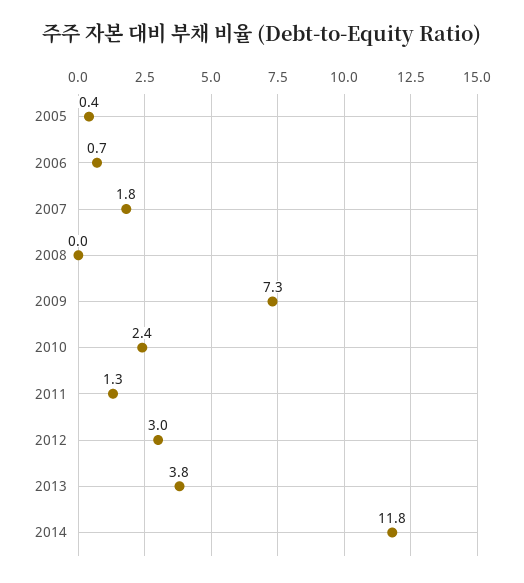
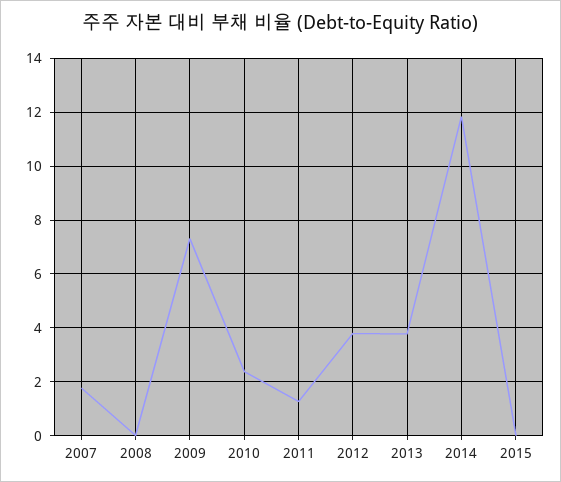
2005: 0.4 -> none
2006: 0.7 -> none
2012: 3 -> 3.75
2015: none -> 0

